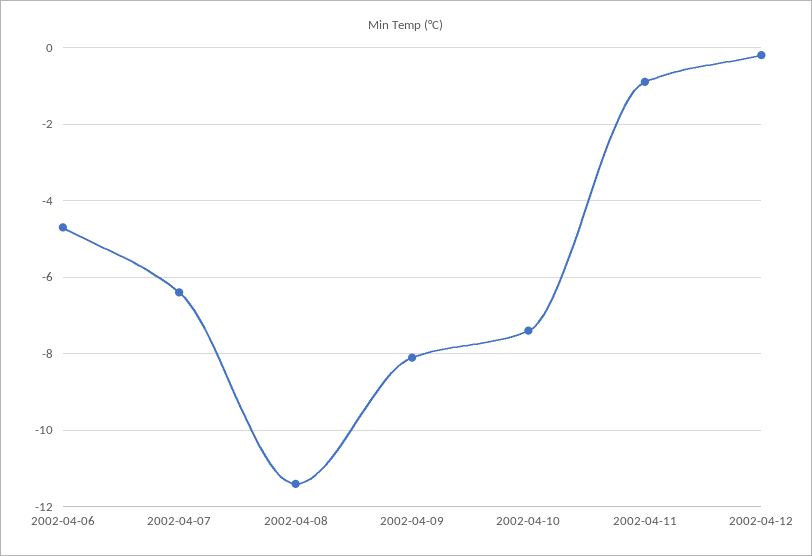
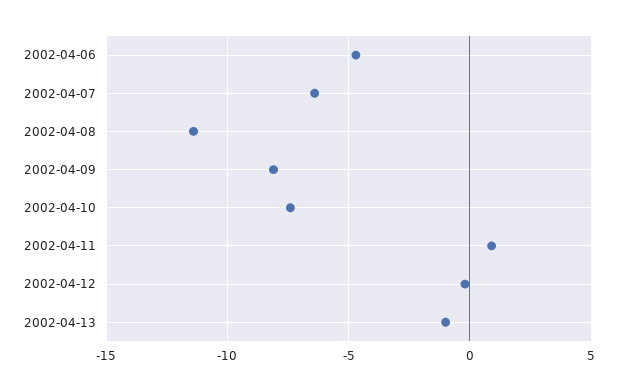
2002-04-11: -1 -> 1
2002-04-13: none -> -1

